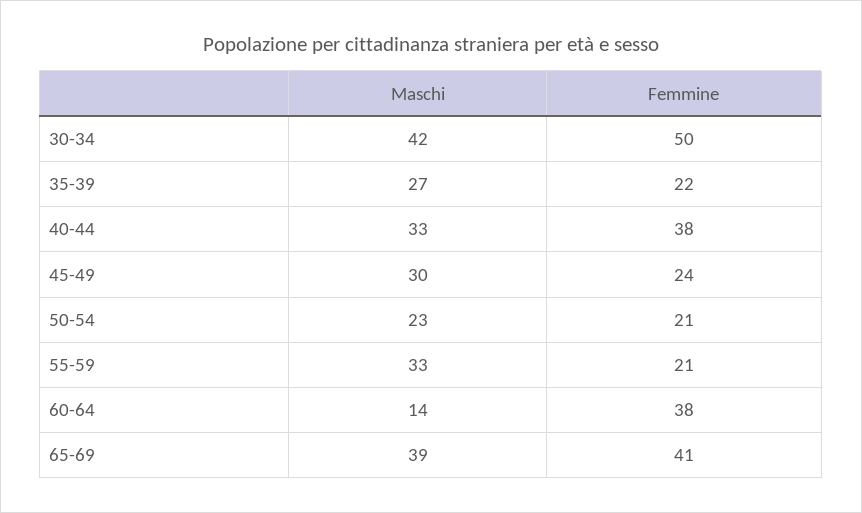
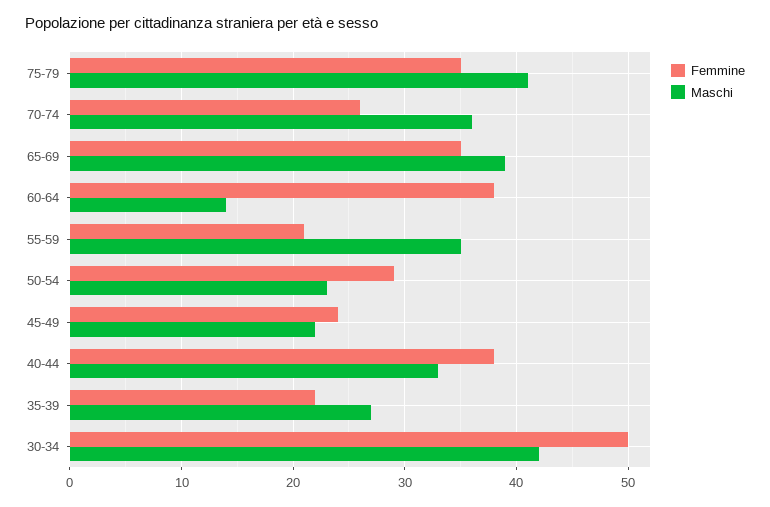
Maschi, 45-49: 30 -> 22
Femmine, 50-54: 21 -> 29
Maschi, 55-59: 33 -> 35
Femmine, 65-69: 41 -> 35
Femmine, 75-79: none -> 35
Maschi, 75-79: none -> 41
Femmine, 70-74: none -> 26
Maschi, 70-74: none -> 36

